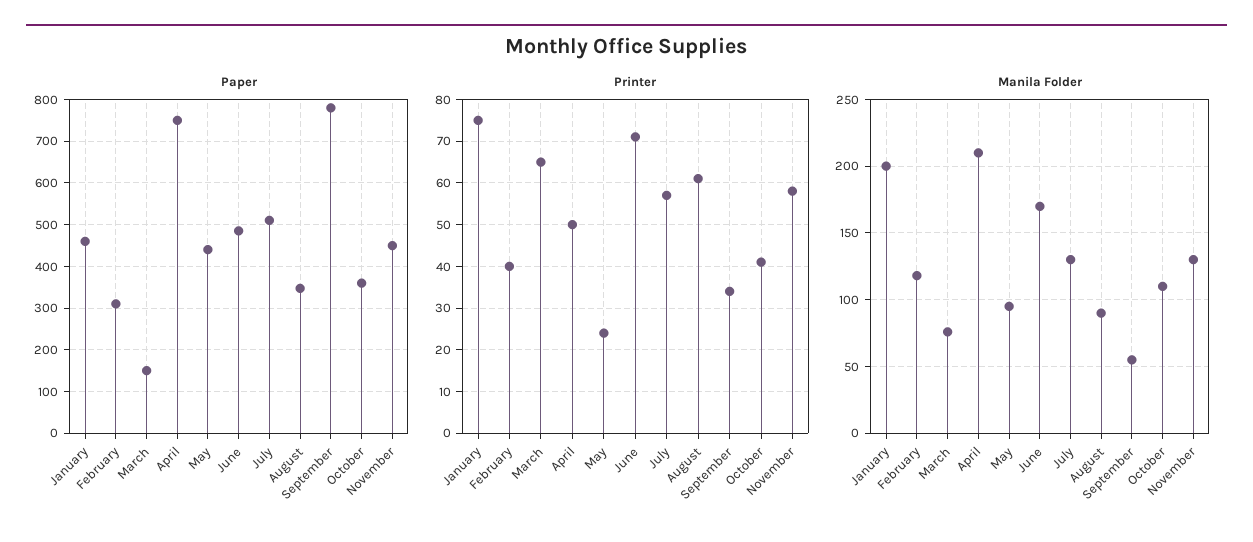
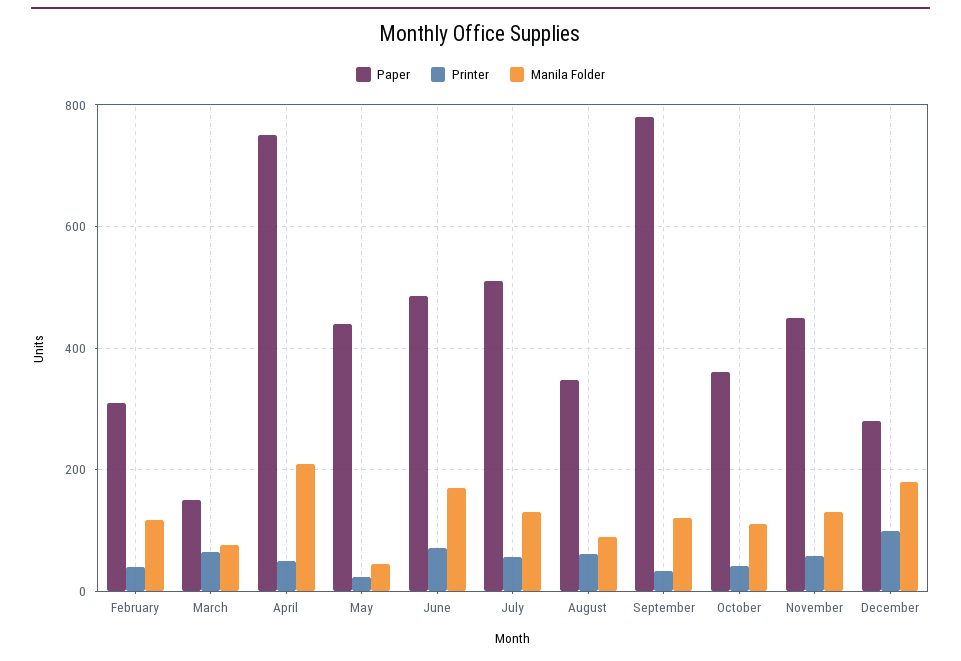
Paper, January: 460 -> none
Printer, January: 75 -> none
Manila Folder, January: 200 -> none
Manila Folder, May: 95 -> 40
Manila Folder, September: 55 -> 120
Paper, December: none -> 280
Printer, December: none -> 100
Manila Folder, December: none -> 180

